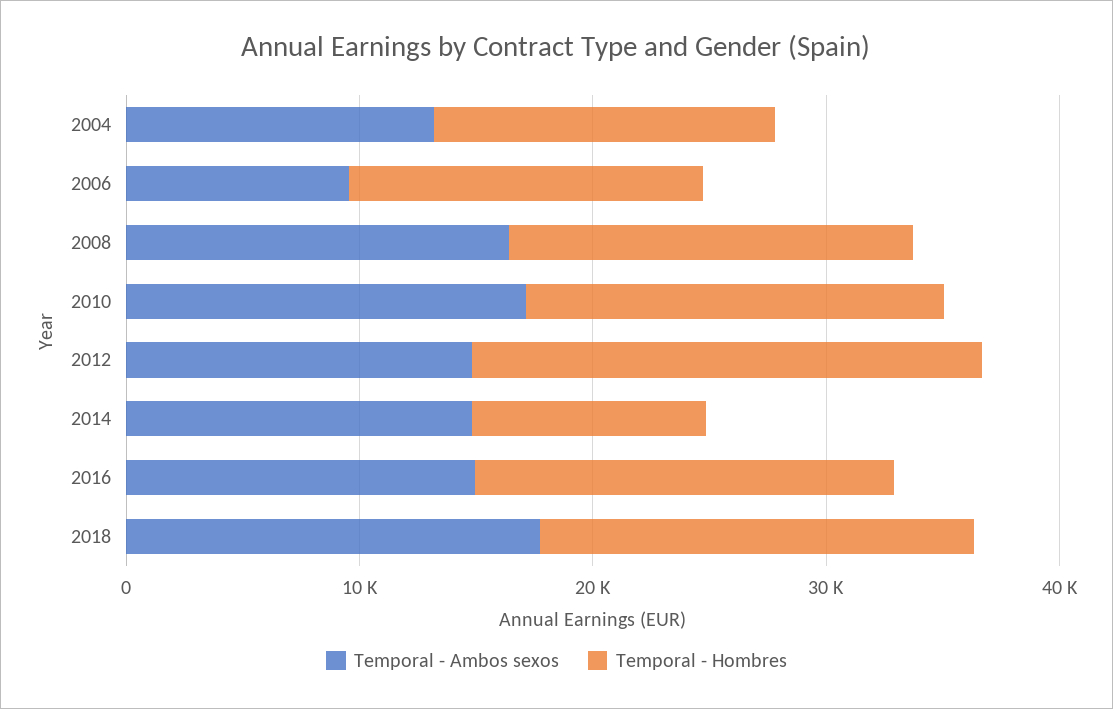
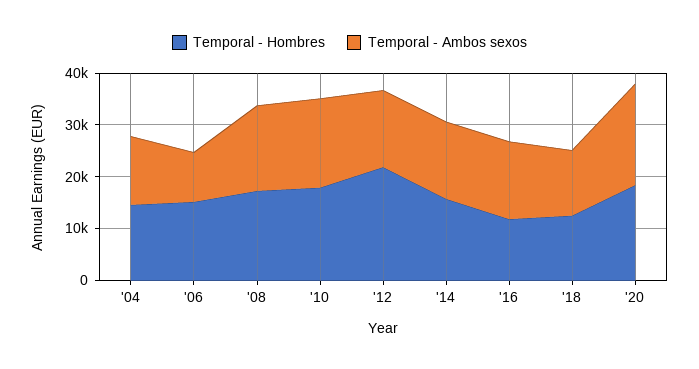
Temporal - Hombres, 2014: 10000 -> 16000
Temporal - Hombres, 2016: 18000 -> 12000
Temporal - Ambos sexos, 2018: 18000 -> 12000
Temporal - Hombres, 2018: 18000 -> 12000
Temporal - Hombres, '20: none -> 18000
Temporal - Ambos sexos, '20: none -> 20000

